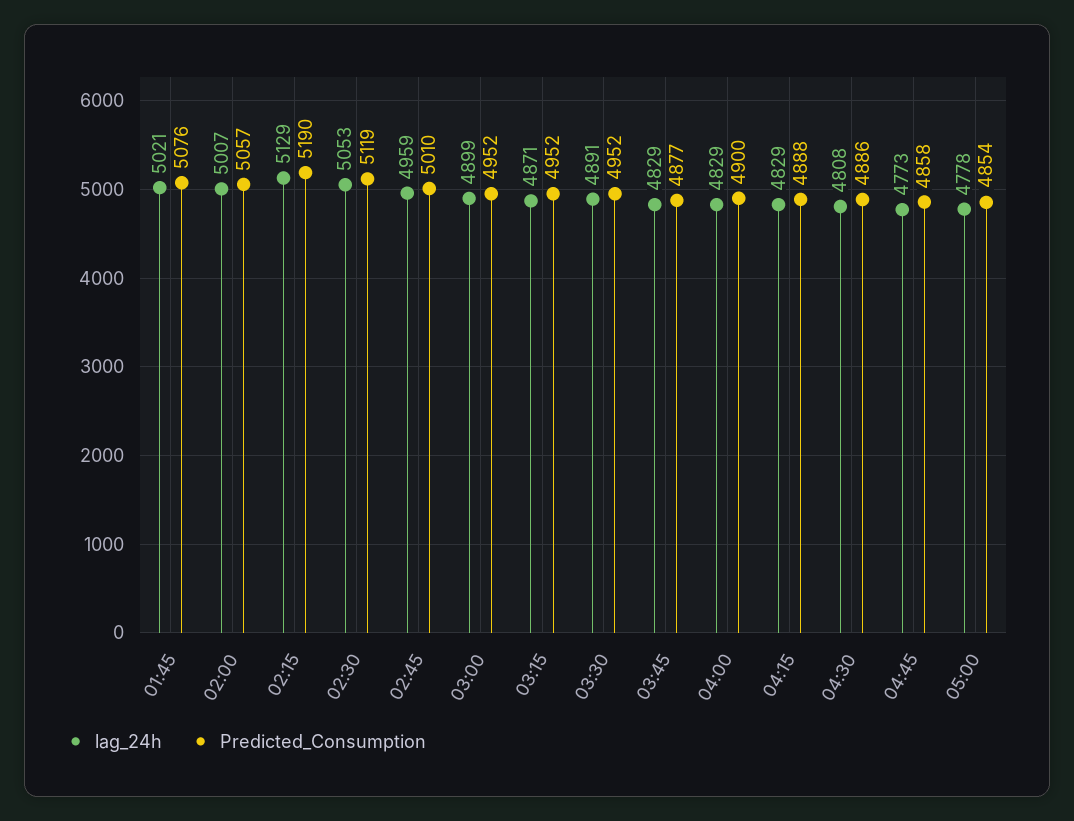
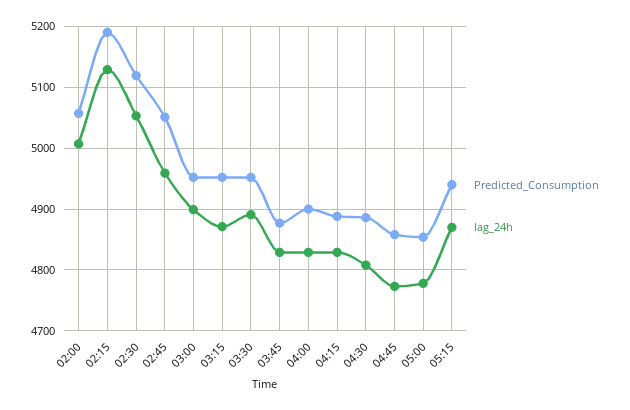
lag_24h, 01:45: 5021 -> none
Predicted_Consumption, 01:45: 5076 -> none
Predicted_Consumption, 02:45: 5010 -> 5050
Predicted_Consumption, 05:15: none -> 4940
lag_24h, 05:15: none -> 4870

